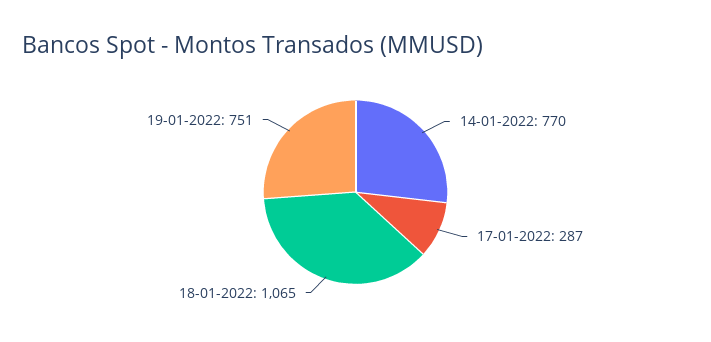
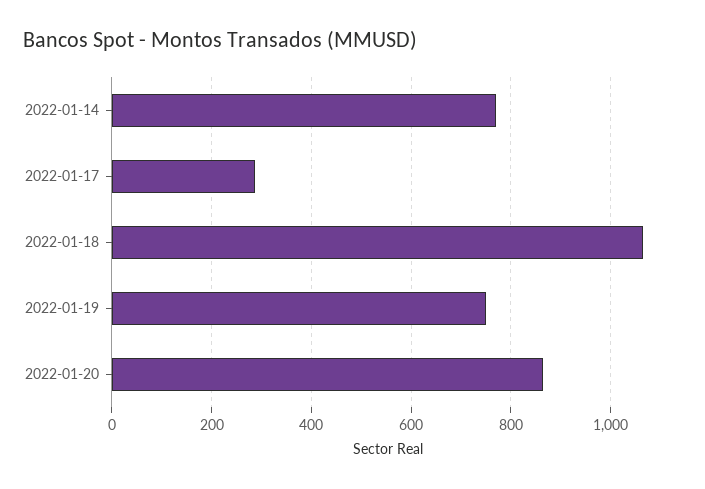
2022-01-20: none -> 860

